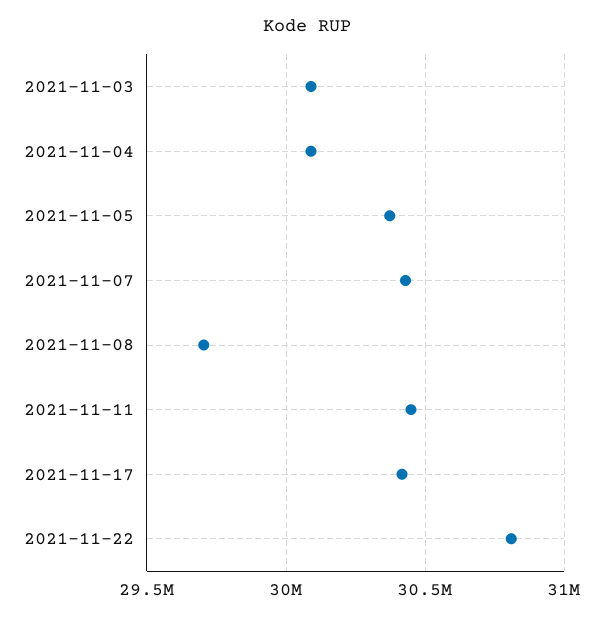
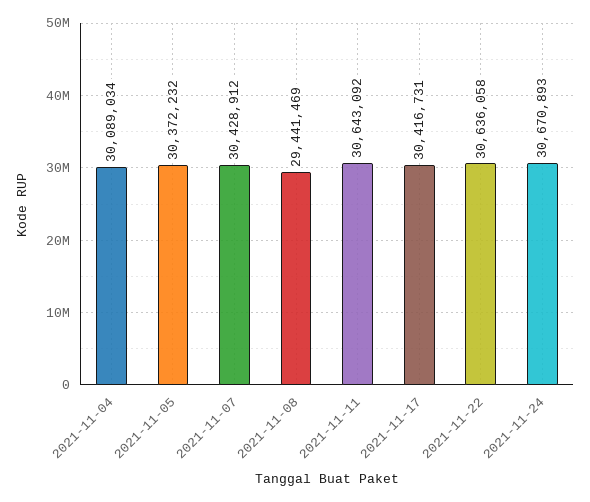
2021-11-03: 30100000 -> none
2021-11-08: 29700000 -> 29441469
2021-11-11: 30450000 -> 30643092
2021-11-22: 30800000 -> 30636058
2021-11-24: none -> 30670893

